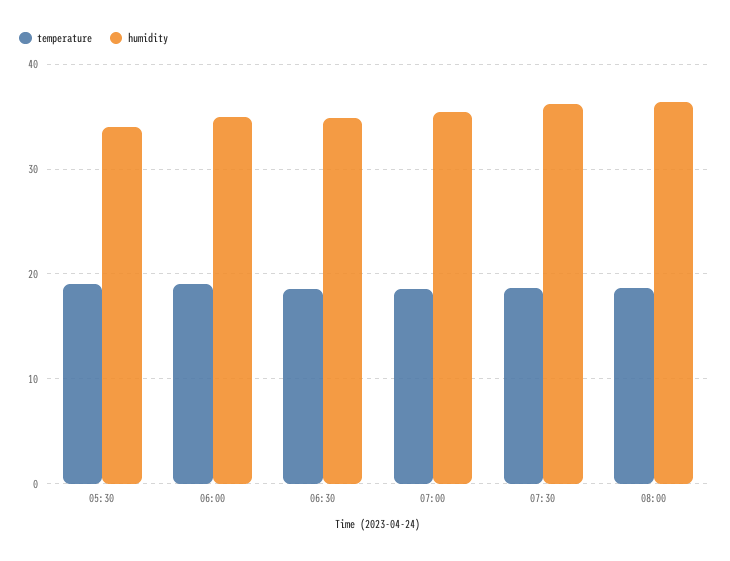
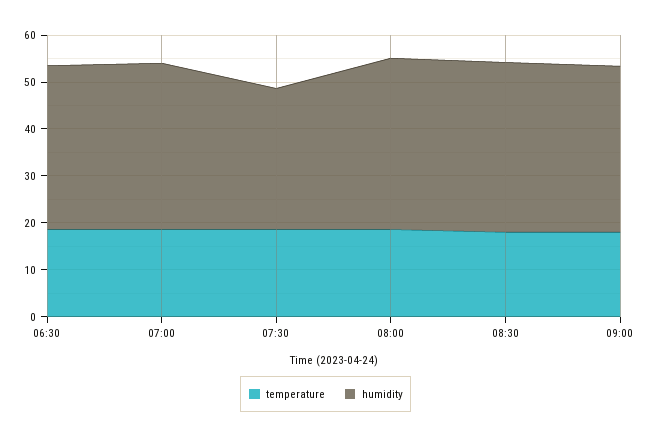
temperature, 05:30: 19 -> none
humidity, 05:30: 34 -> none
temperature, 06:00: 19 -> none
humidity, 06:00: 35 -> none
humidity, 07:30: 36 -> 30
temperature, 08:30: none -> 18
humidity, 08:30: none -> 36
temperature, 09:00: none -> 18
humidity, 09:00: none -> 36

